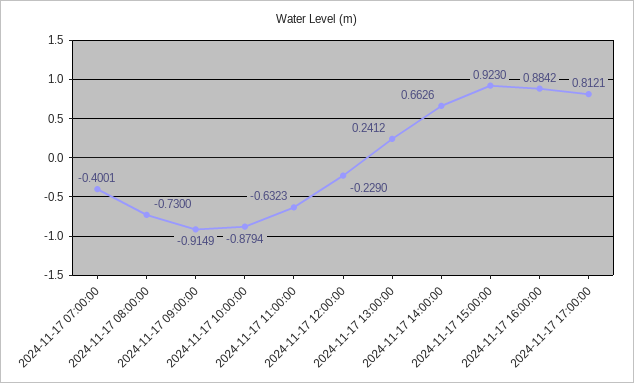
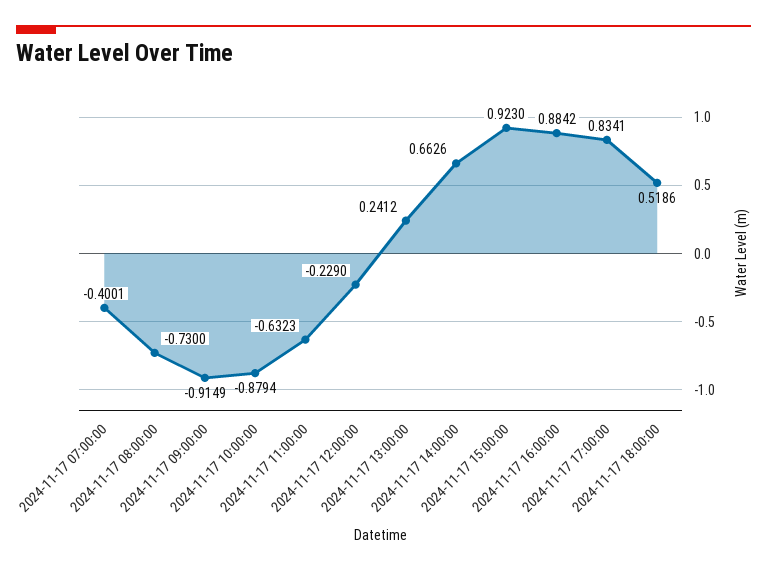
2024-11-17 17:00:00: 0.8121 -> 0.8341
2024-11-17 18:00:00: none -> 0.5186

